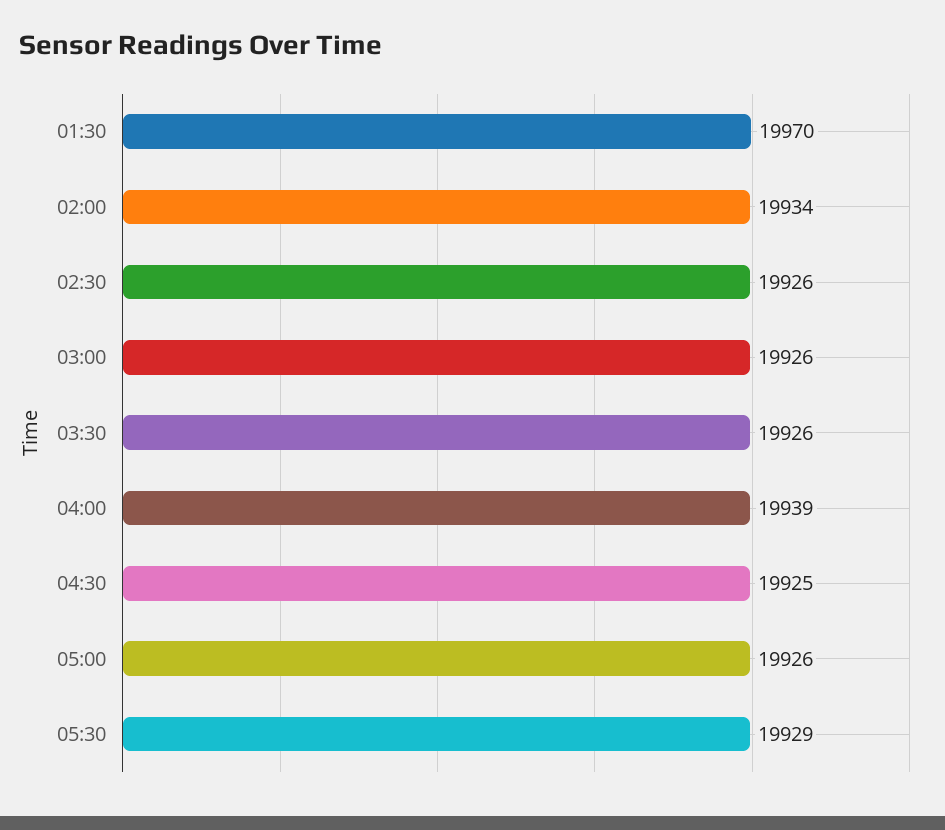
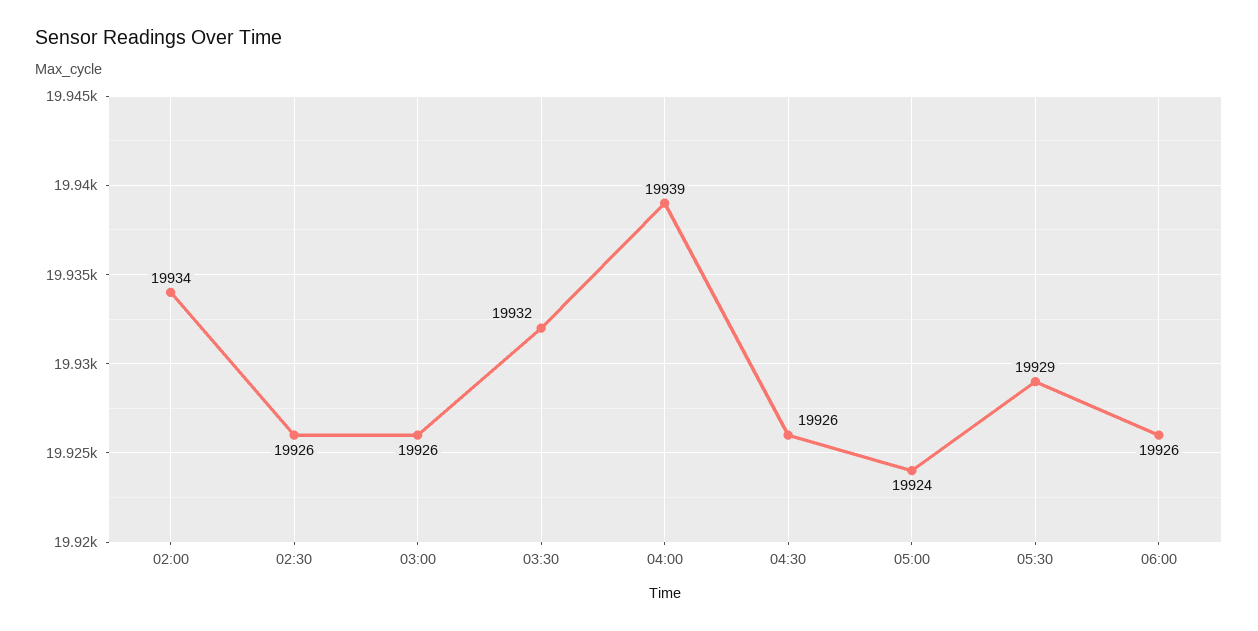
01:30: 19970 -> none
03:30: 19926 -> 19932
04:30: 19925 -> 19926
05:00: 19926 -> 19924
06:00: none -> 19926

